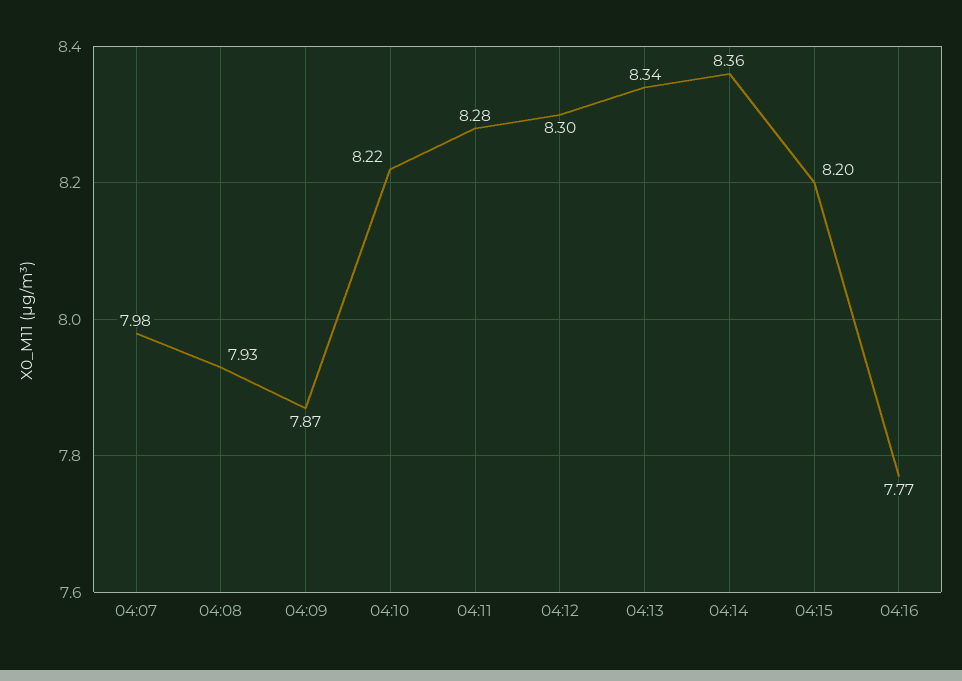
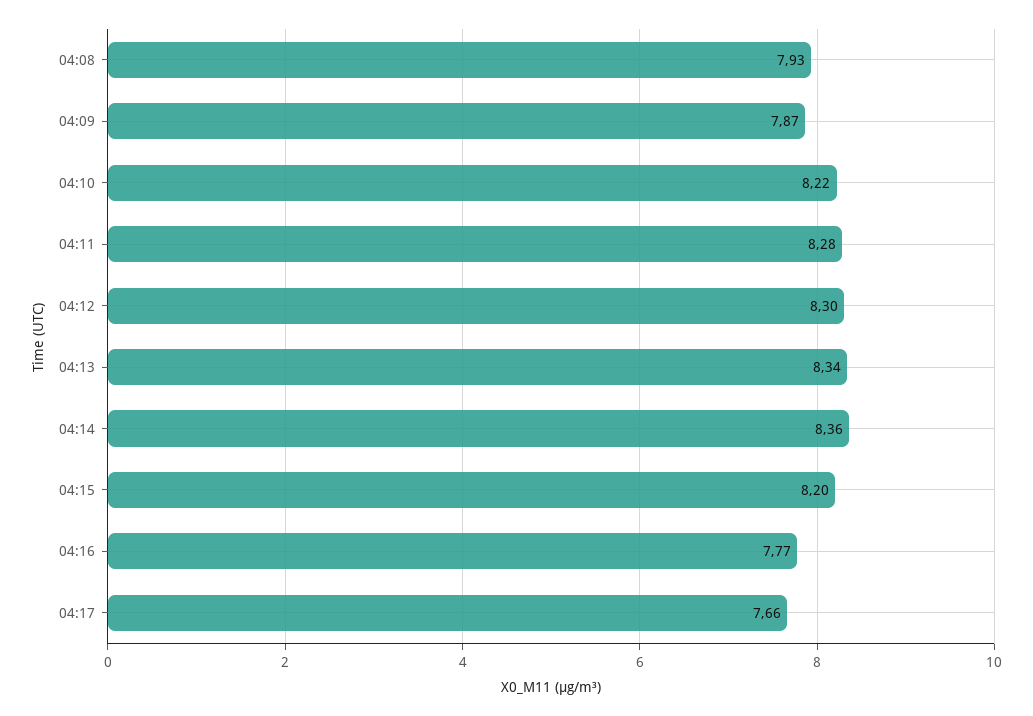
04:07: 7.98 -> none
04:17: none -> 7.66

